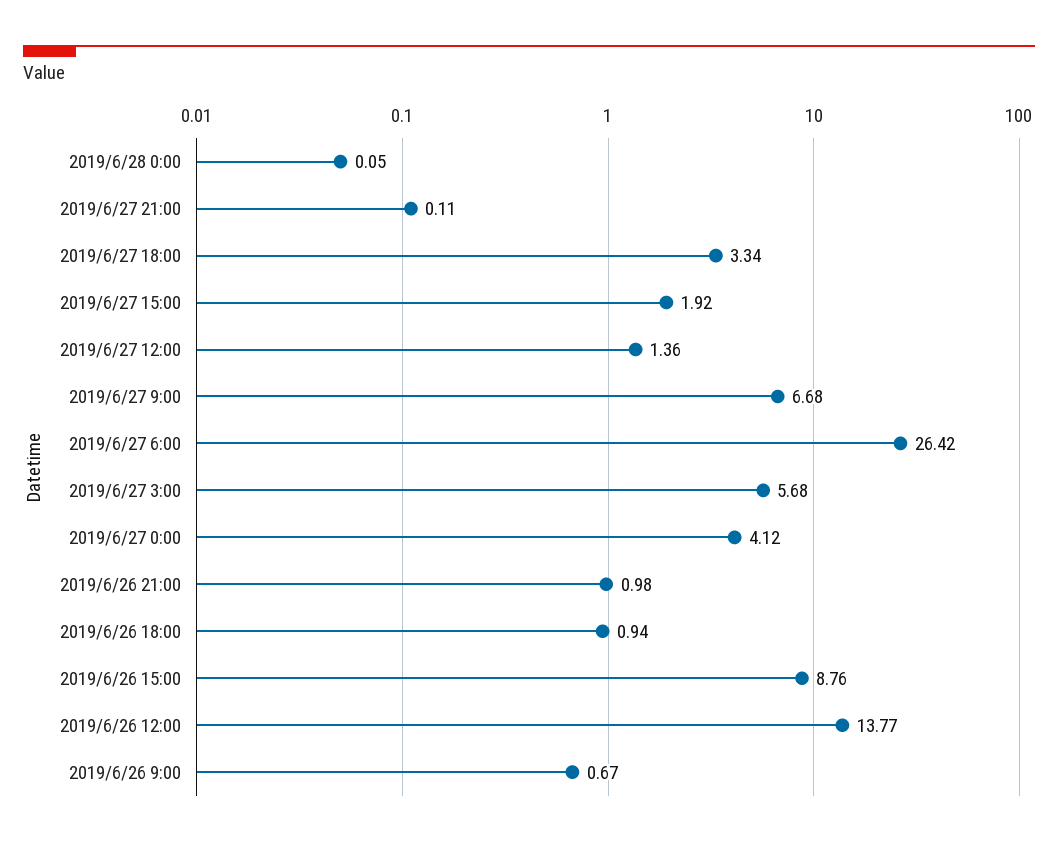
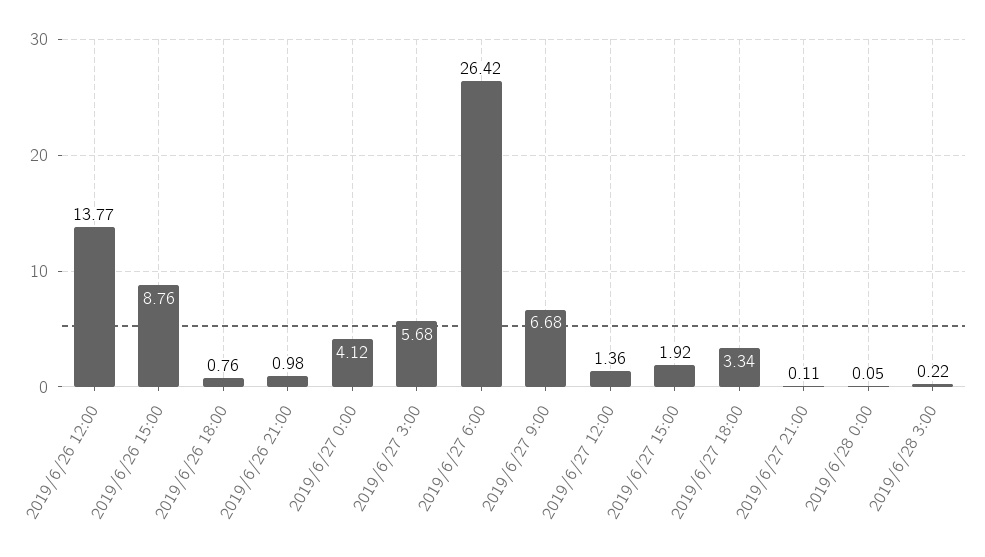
2019/6/26 18:00: 0.94 -> 0.76
2019/6/26 9:00: 0.67 -> none
2019/6/28 3:00: none -> 0.22

